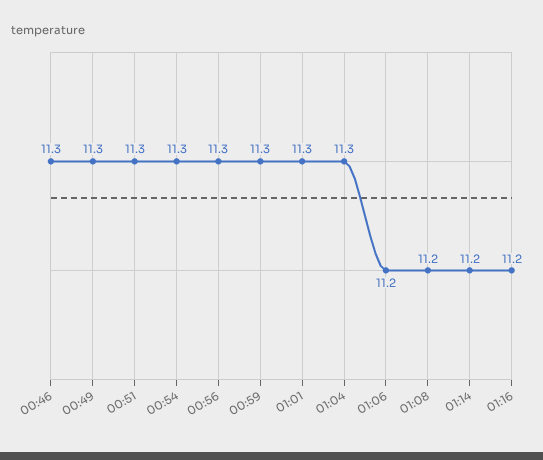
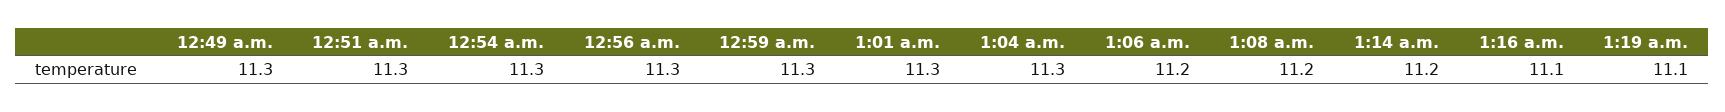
00:46: 11.3 -> none
01:16: 11.2 -> 11.1
1:19 a.m.: none -> 11.1

